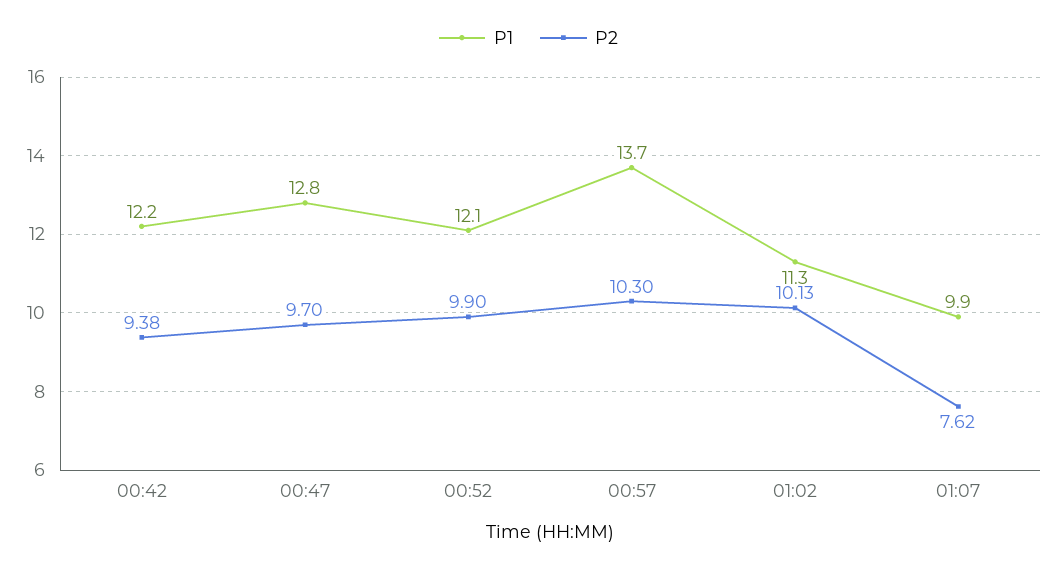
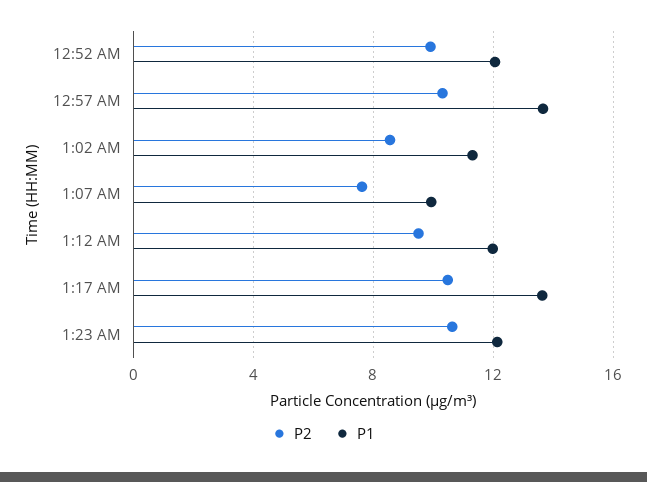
P1, 00:42: 12.2 -> none
P2, 00:42: 9.38 -> none
P1, 00:47: 12.8 -> none
P2, 00:47: 9.7 -> none
P2, 01:02: 10.13 -> 8.5
P2, 1:12 AM: none -> 9.5
P1, 1:12 AM: none -> 12
P2, 1:17 AM: none -> 10.5
P1, 1:17 AM: none -> 13.5
P2, 1:23 AM: none -> 10.5
P1, 1:23 AM: none -> 12

